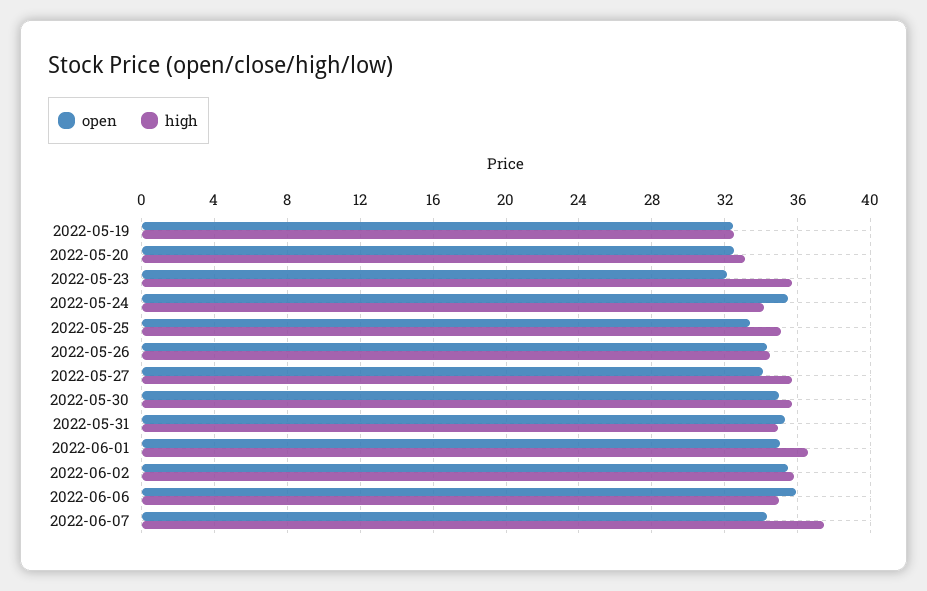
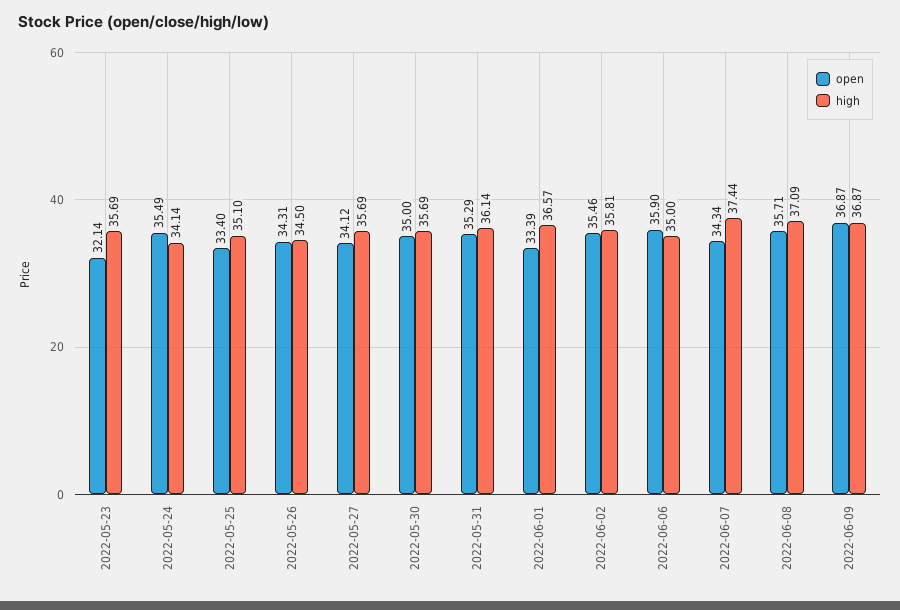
open, 2022-05-19: 32.5 -> none
high, 2022-05-19: 32.5 -> none
open, 2022-05-20: 32.5 -> none
high, 2022-05-20: 33 -> none
high, 2022-05-31: 35 -> 36.14
open, 2022-06-01: 35 -> 33.39
open, 2022-06-08: none -> 35.71
high, 2022-06-08: none -> 37.09
open, 2022-06-09: none -> 36.87
high, 2022-06-09: none -> 36.87

